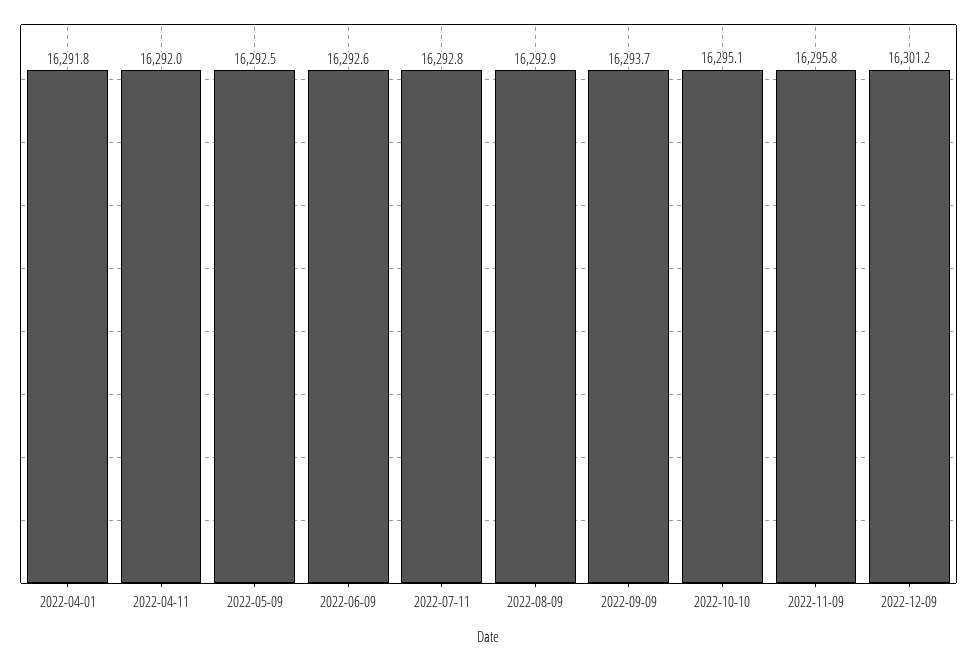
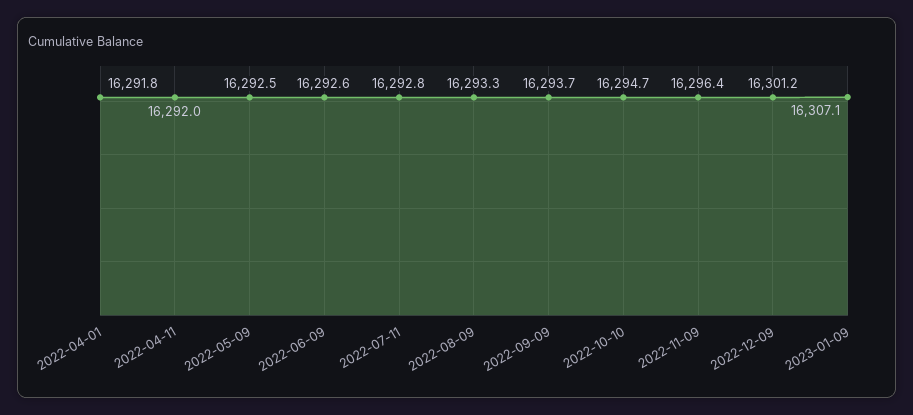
2022-08-09: 16292.9 -> 16293.3
2022-10-10: 16295.1 -> 16294.7
2022-11-09: 16295.8 -> 16296.4
2023-01-09: none -> 16307.1

